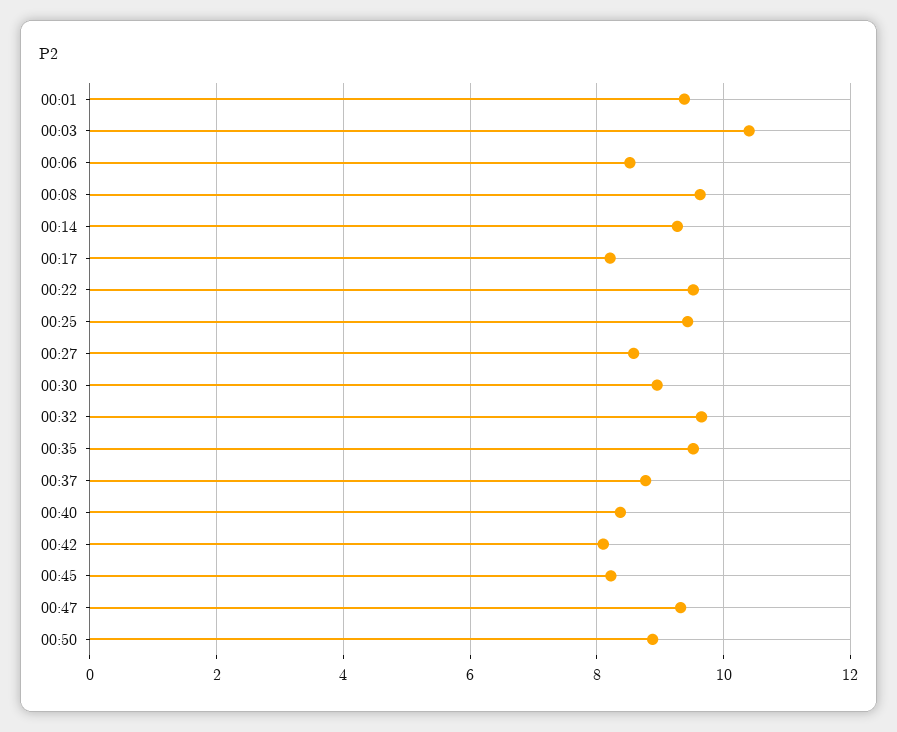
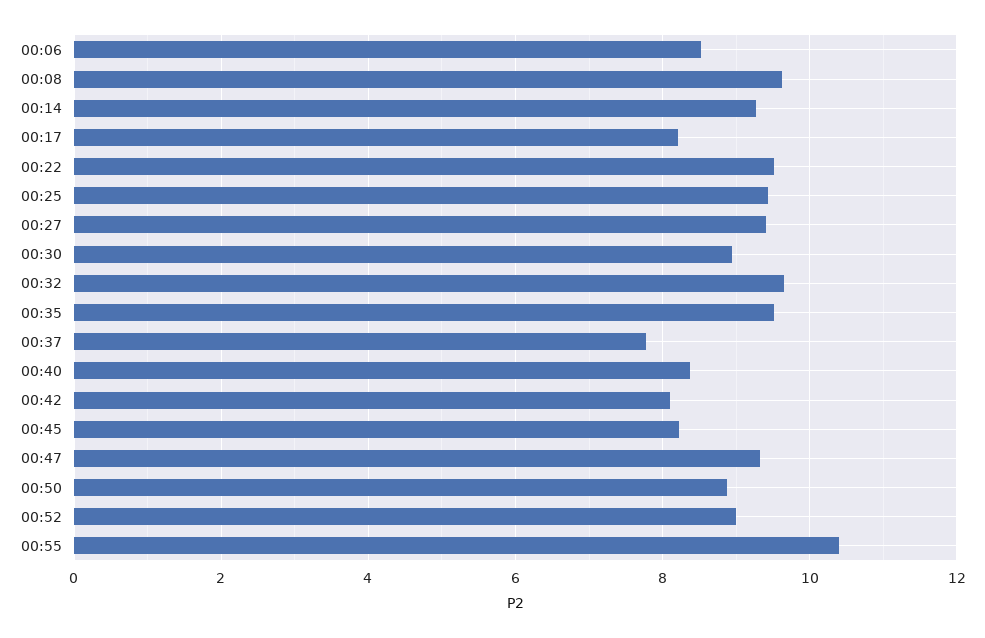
00:01: 9.4 -> none
00:03: 10.4 -> none
00:27: 8.6 -> 9.4
00:37: 8.8 -> 7.8
00:52: none -> 9
00:55: none -> 10.4

